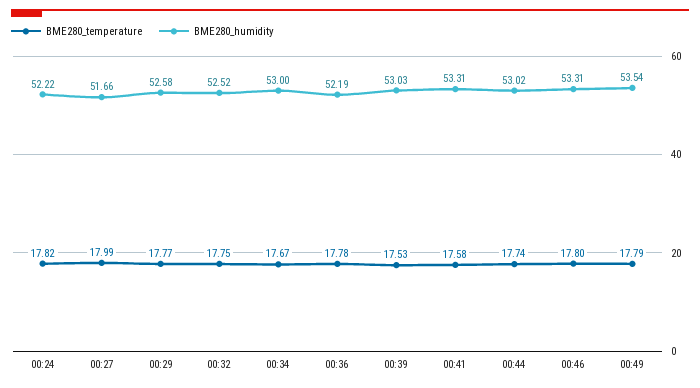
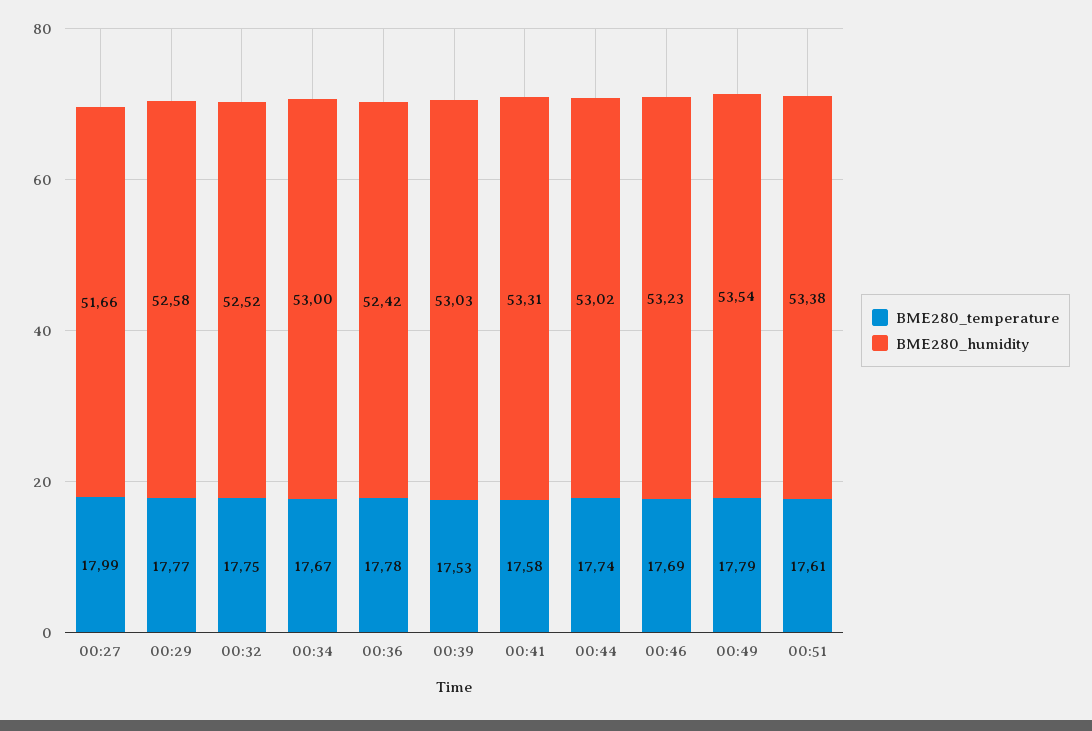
BME280_temperature, 00:24: 17.82 -> none
BME280_humidity, 00:24: 52.22 -> none
BME280_humidity, 00:36: 52.19 -> 52.42
BME280_temperature, 00:46: 17.8 -> 17.69
BME280_humidity, 00:46: 53.31 -> 53.23
BME280_temperature, 00:51: none -> 17.61
BME280_humidity, 00:51: none -> 53.38

